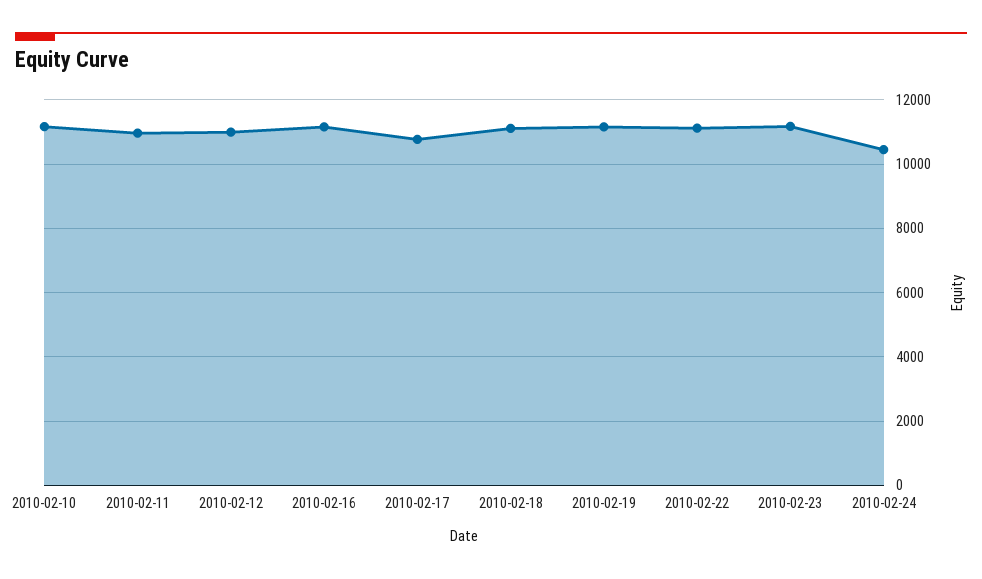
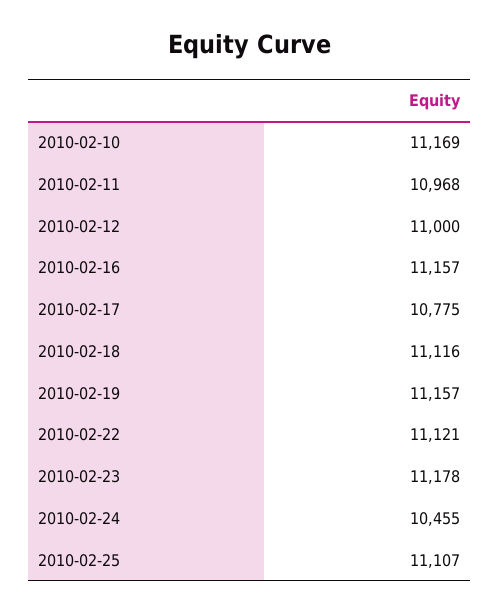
2010-02-25: none -> 11107

